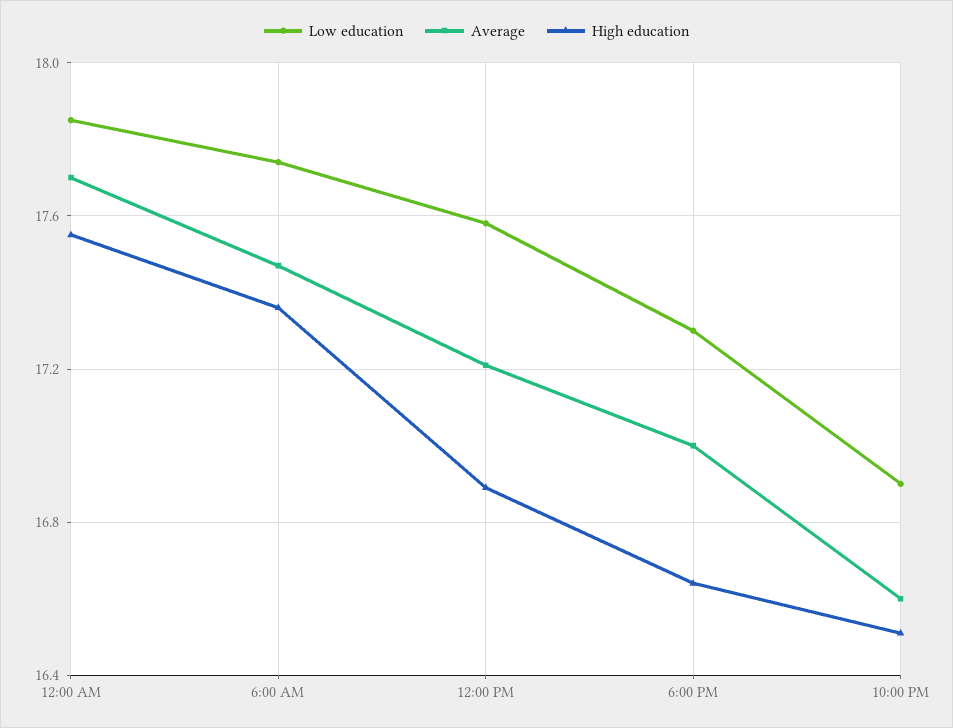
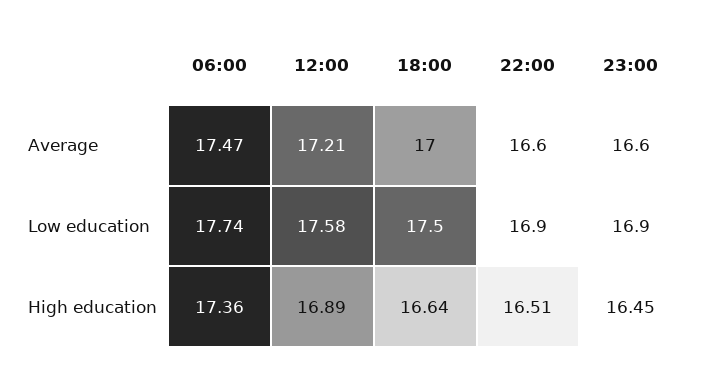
Low education, 12:00 AM: 17.85 -> none
Average, 12:00 AM: 17.7 -> none
High education, 12:00 AM: 17.55 -> none
Low education, 6:00 PM: 17.3 -> 17.5
Average, 23:00: none -> 16.6
Low education, 23:00: none -> 16.9
High education, 23:00: none -> 16.45

